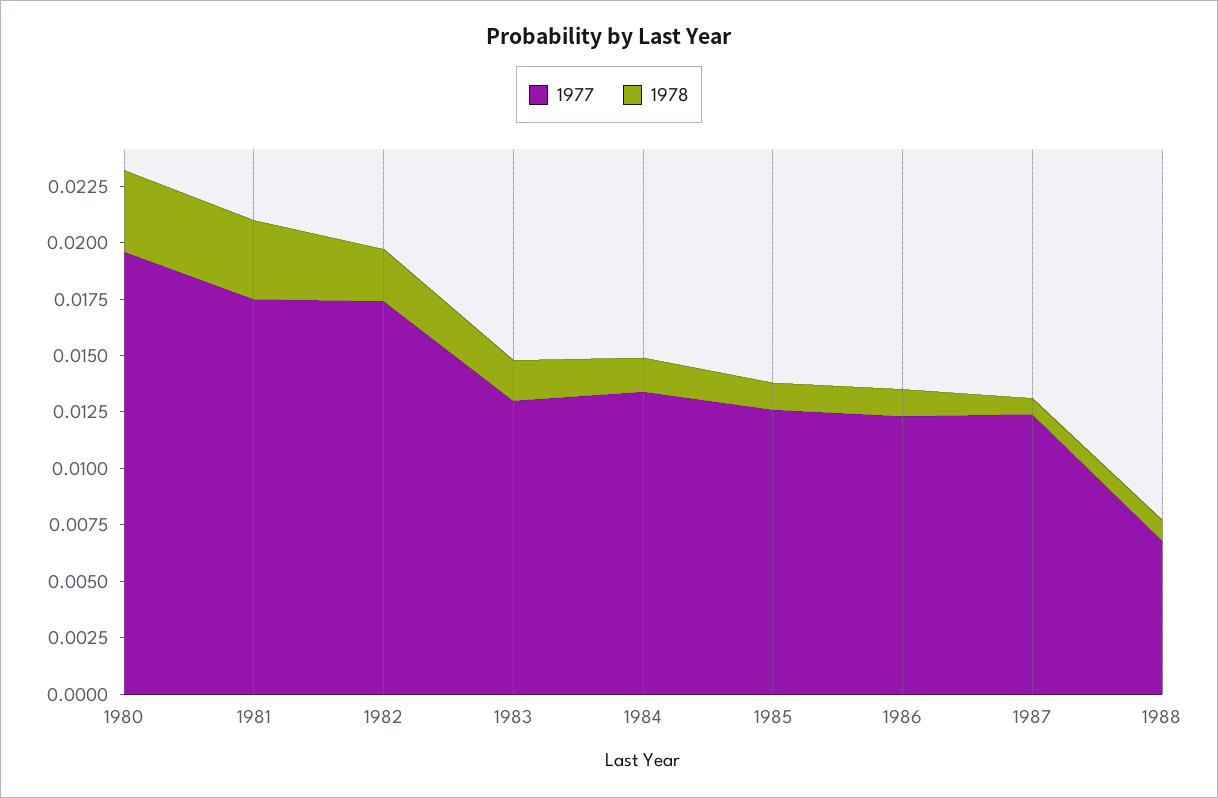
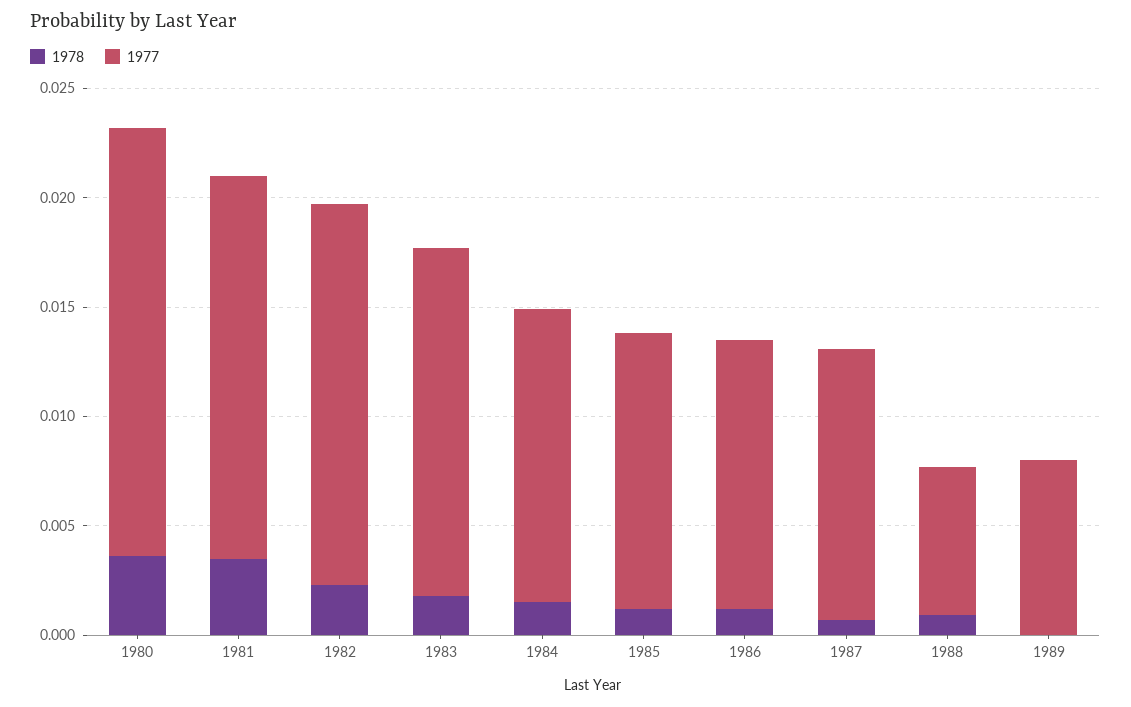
1977, 1983: 0.013 -> 0.016
1978, 1989: none -> 0
1977, 1989: none -> 0.008

